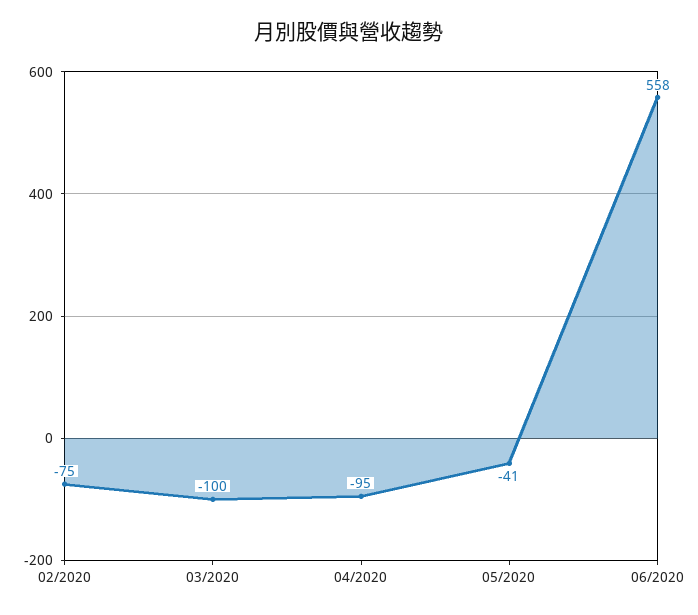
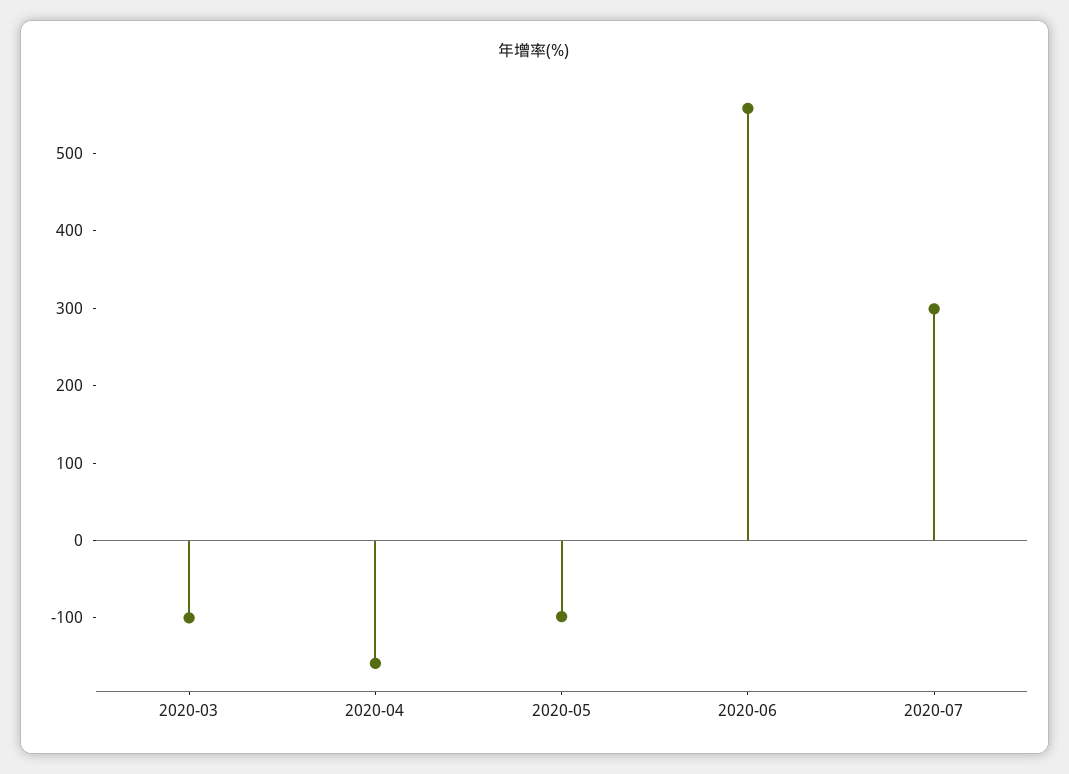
02/2020: -75 -> none
04/2020: -95 -> -160
05/2020: -41 -> -100
2020-07: none -> 300

